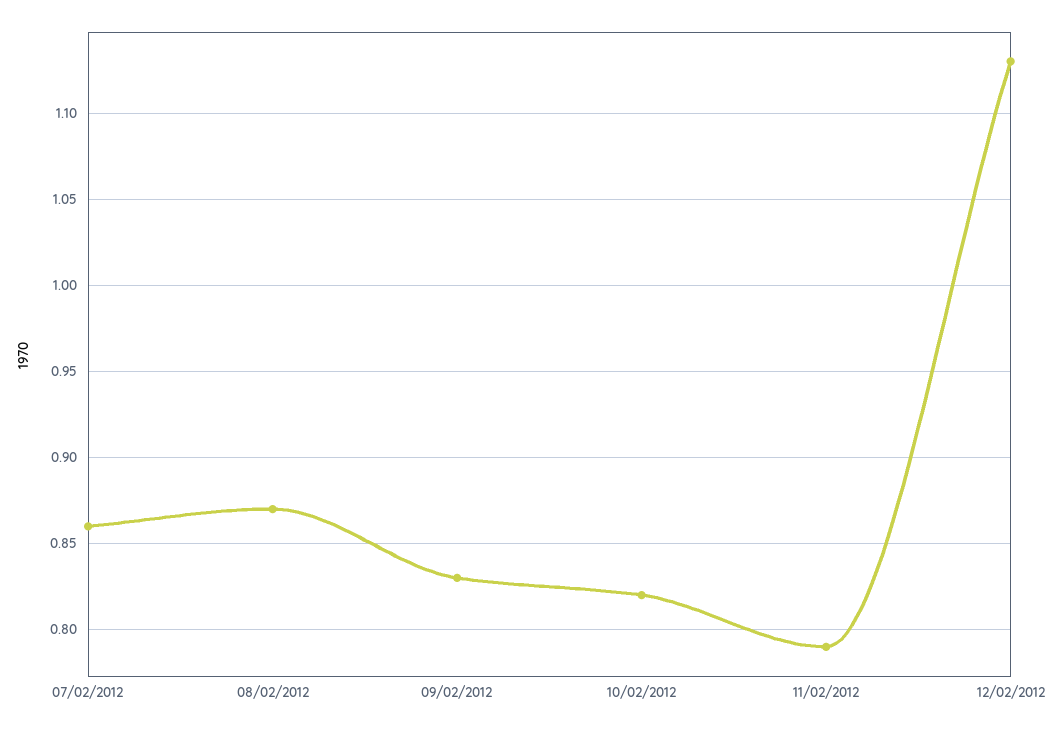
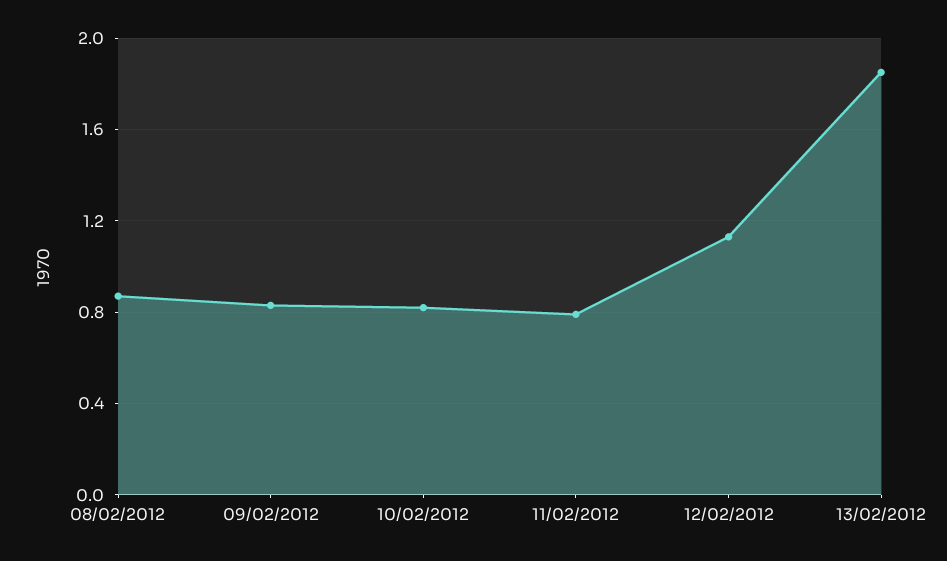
07/02/2012: 0.86 -> none
13/02/2012: none -> 1.85

